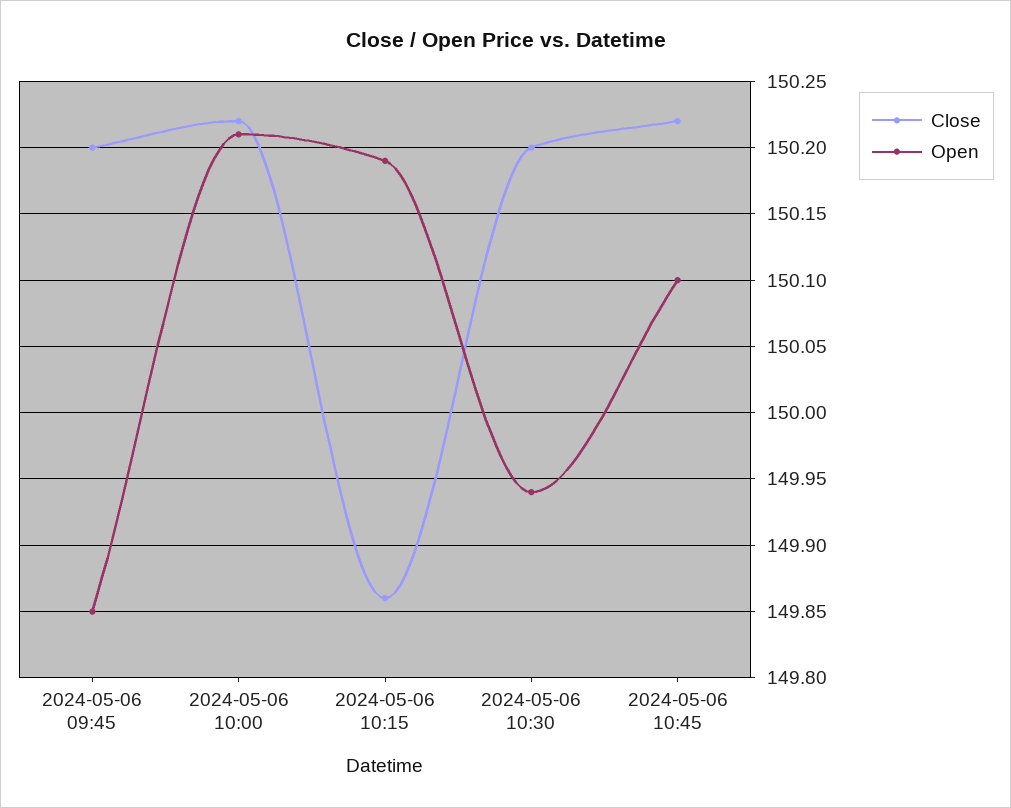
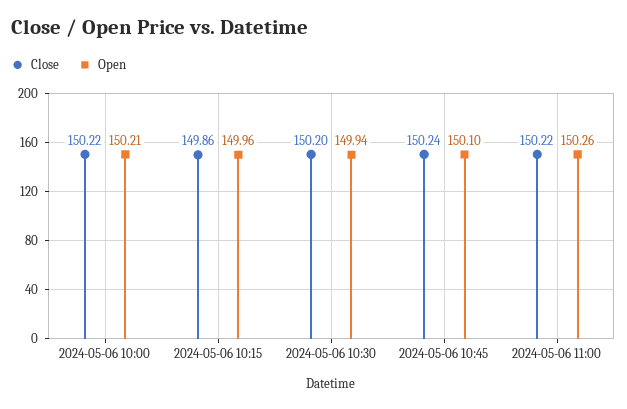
Close, 2024-05-06 09:45: 150.2 -> none
Open, 2024-05-06 09:45: 149.85 -> none
Open, 2024-05-06 10:15: 150.19 -> 149.96
Close, 2024-05-06 10:45: 150.22 -> 150.24
Close, 2024-05-06 11:00: none -> 150.22
Open, 2024-05-06 11:00: none -> 150.26

